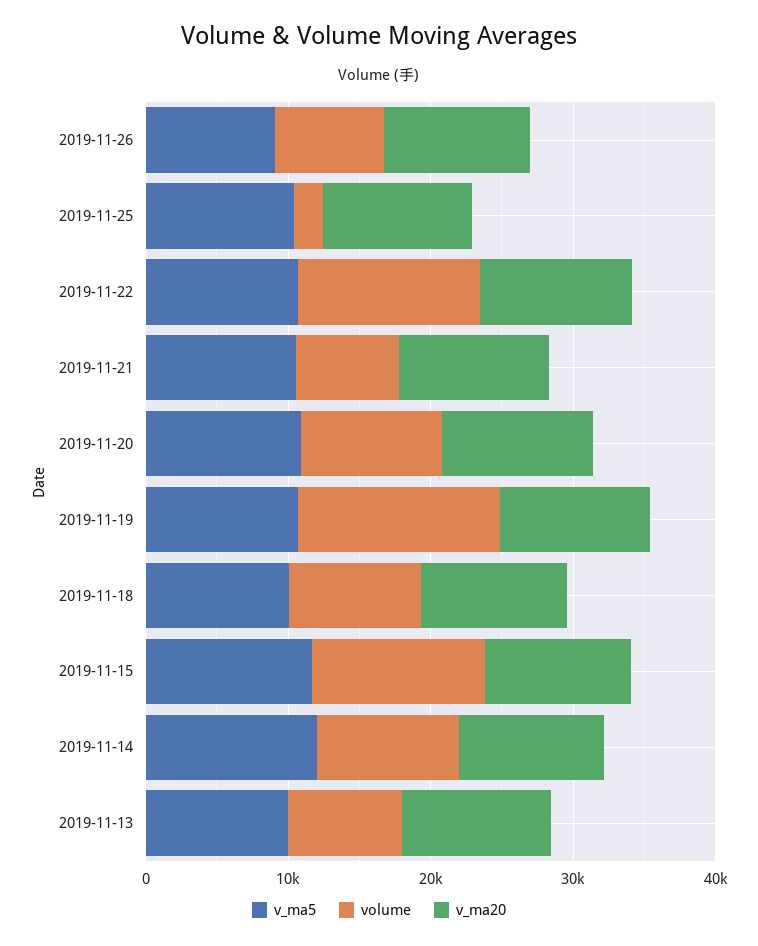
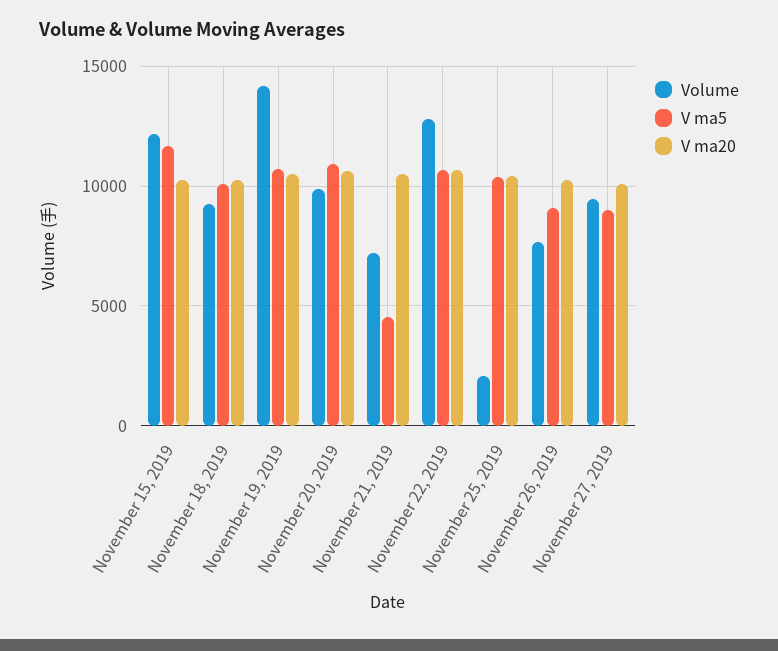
v_ma5, 2019-11-21: 10000 -> 4500
v_ma5, 2019-11-14: 12000 -> none
volume, 2019-11-14: 10000 -> none
v_ma20, 2019-11-14: 10000 -> none
v_ma5, 2019-11-13: 10000 -> none
volume, 2019-11-13: 8000 -> none
v_ma20, 2019-11-13: 10000 -> none
volume, November 27, 2019: none -> 9500
v_ma5, November 27, 2019: none -> 9000
v_ma20, November 27, 2019: none -> 10000

